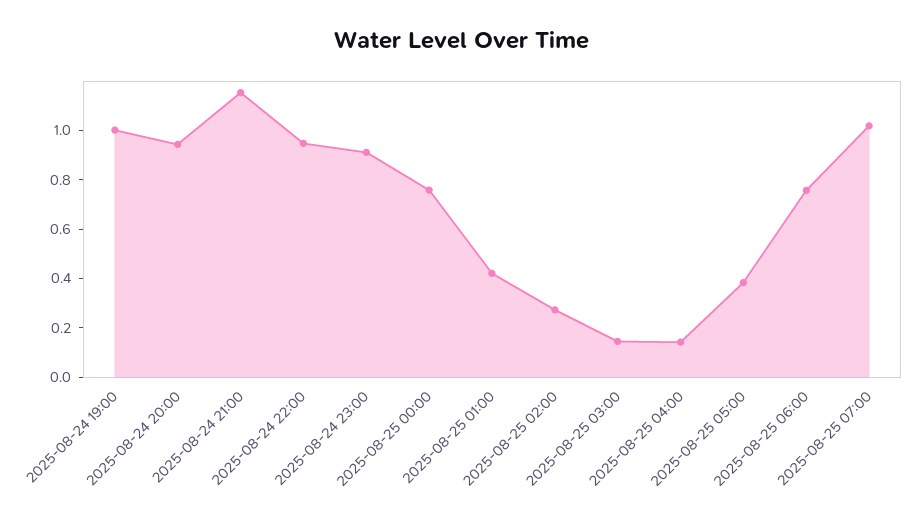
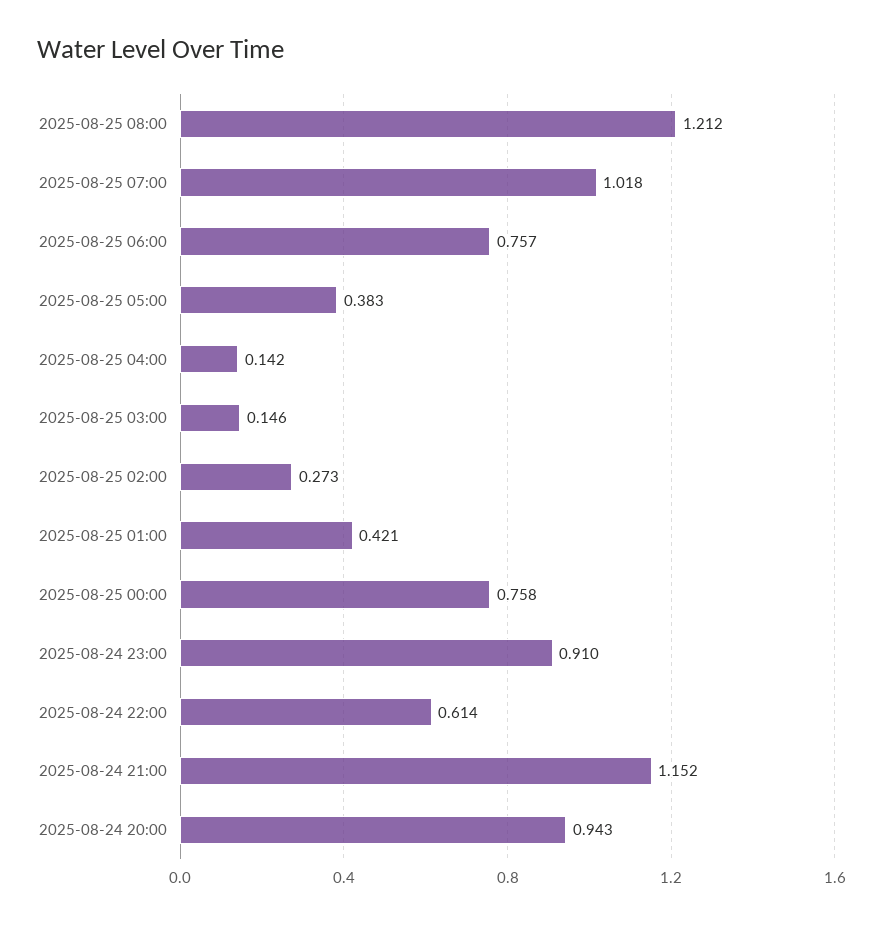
2025-08-24 19:00: 1 -> none
2025-08-24 22:00: 0.95 -> 0.614
2025-08-25 08:00: none -> 1.212

